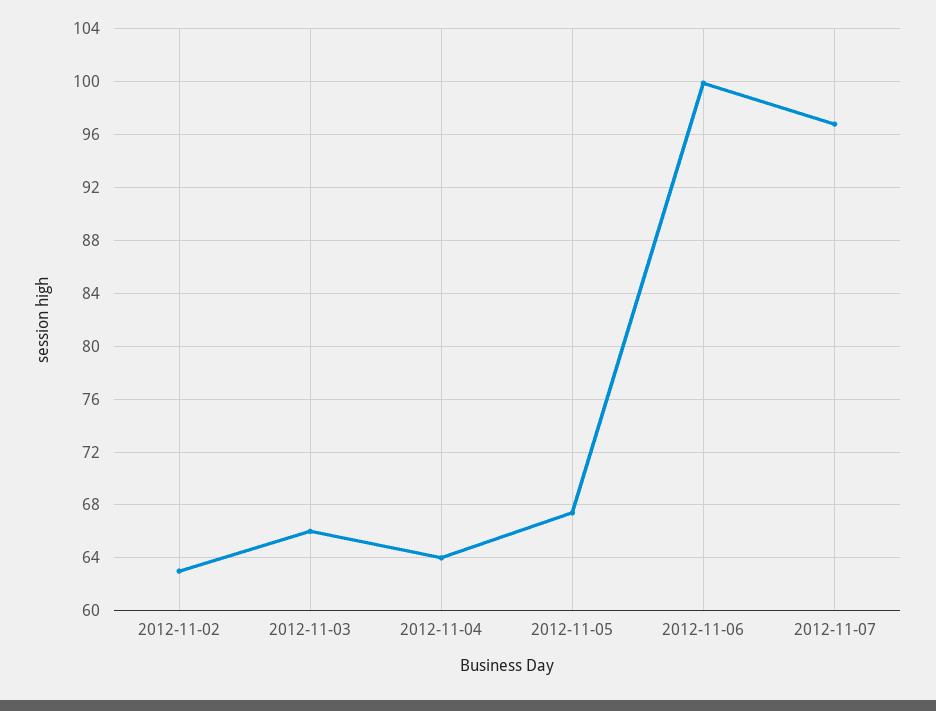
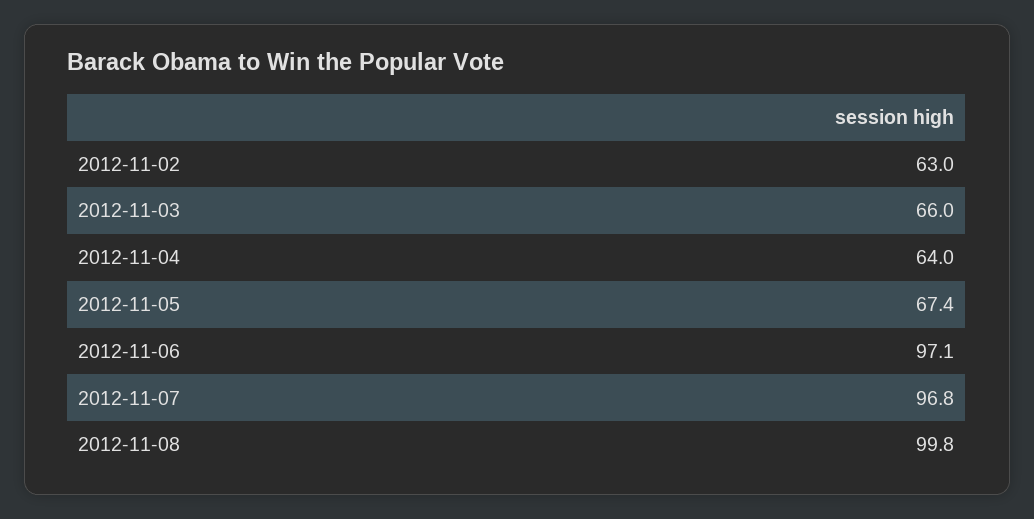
2012-11-06: 100 -> 97.1
2012-11-08: none -> 99.8

